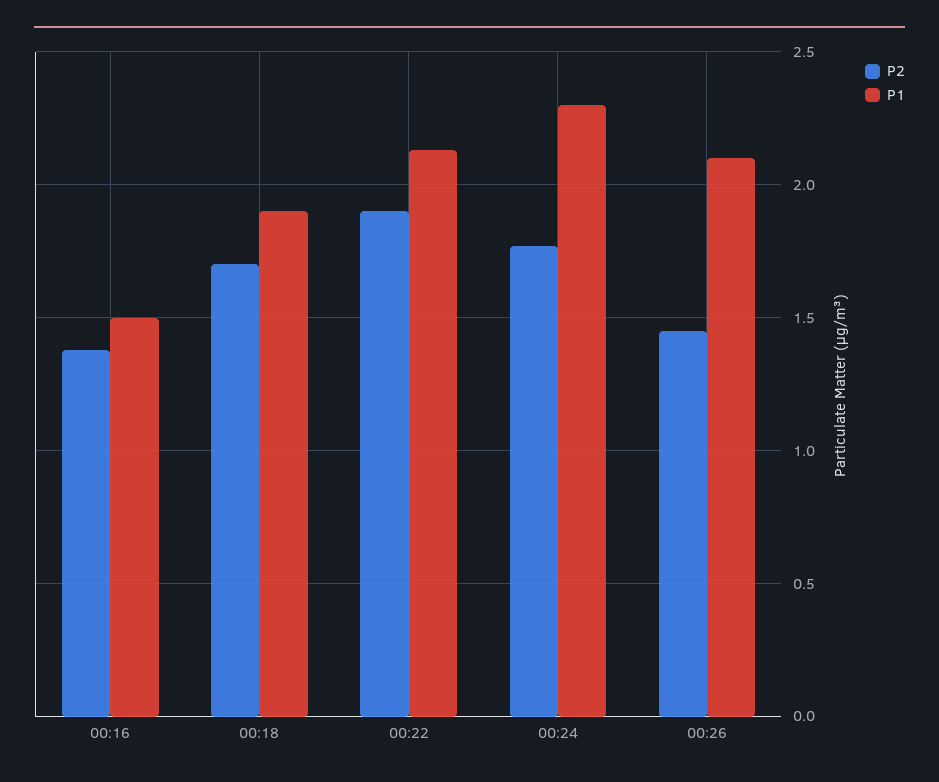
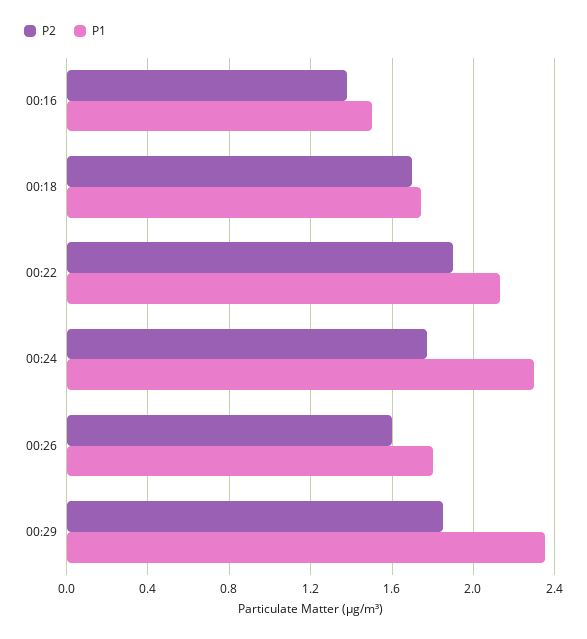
P1, 00:18: 1.9 -> 1.75
P2, 00:26: 1.45 -> 1.6
P1, 00:26: 2.1 -> 1.8
P2, 00:29: none -> 1.85
P1, 00:29: none -> 2.35

